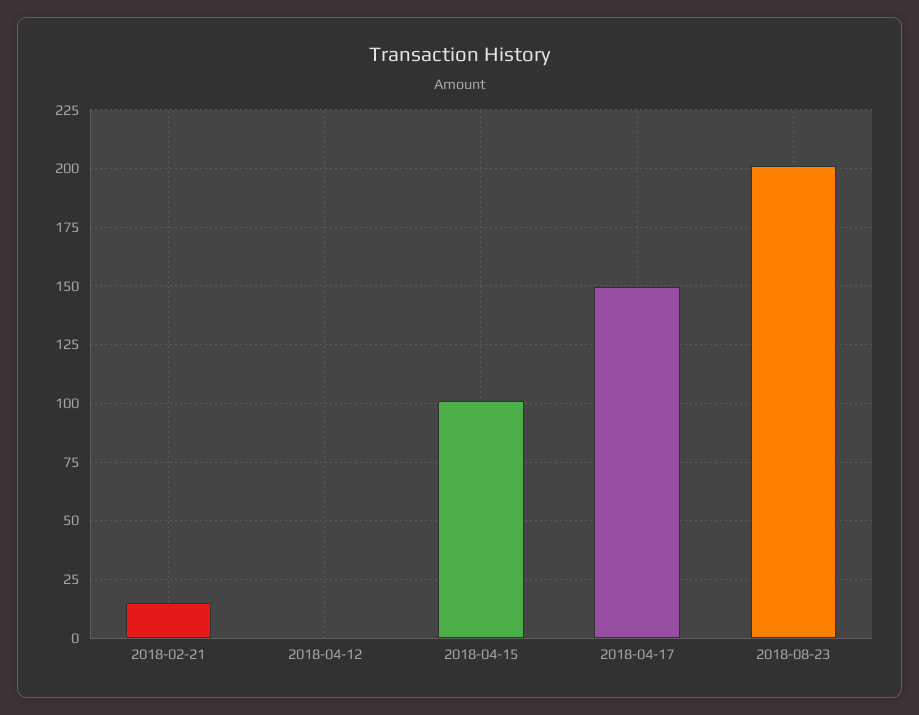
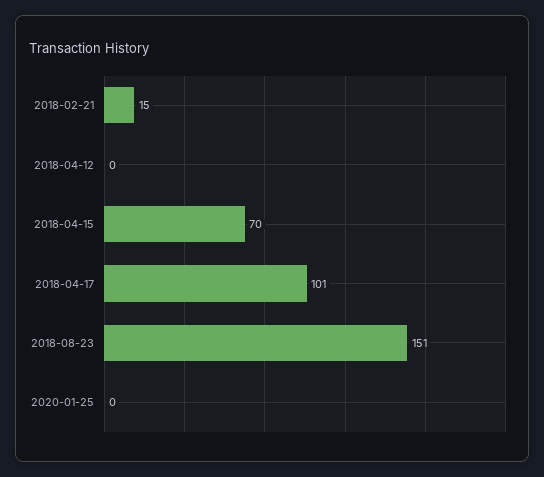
2018-04-15: 100 -> 70
2018-04-17: 150 -> 101
2018-08-23: 200 -> 151
2020-01-25: none -> 0

